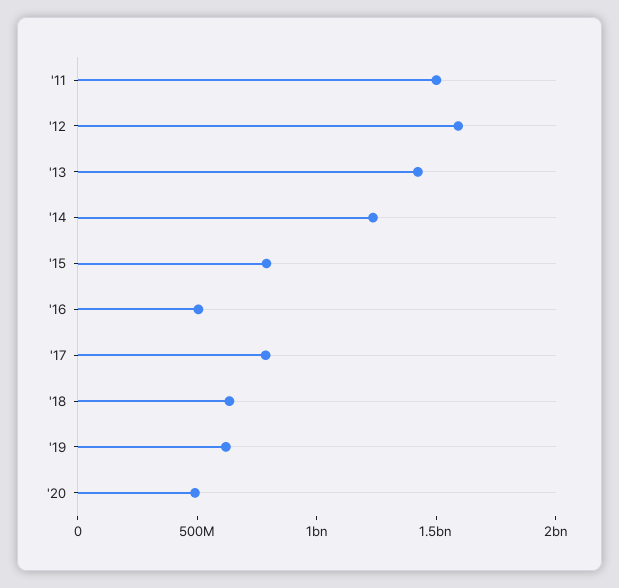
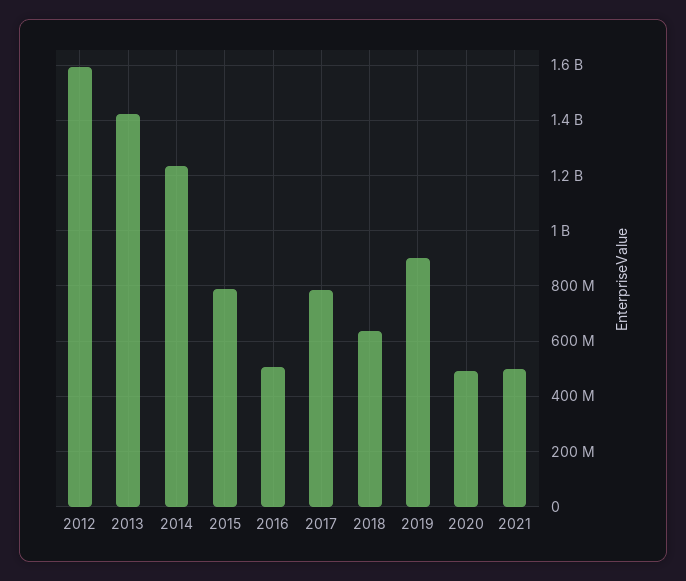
'11: 1500000000 -> none
'19: 600000000 -> 900000000
2021: none -> 500000000

